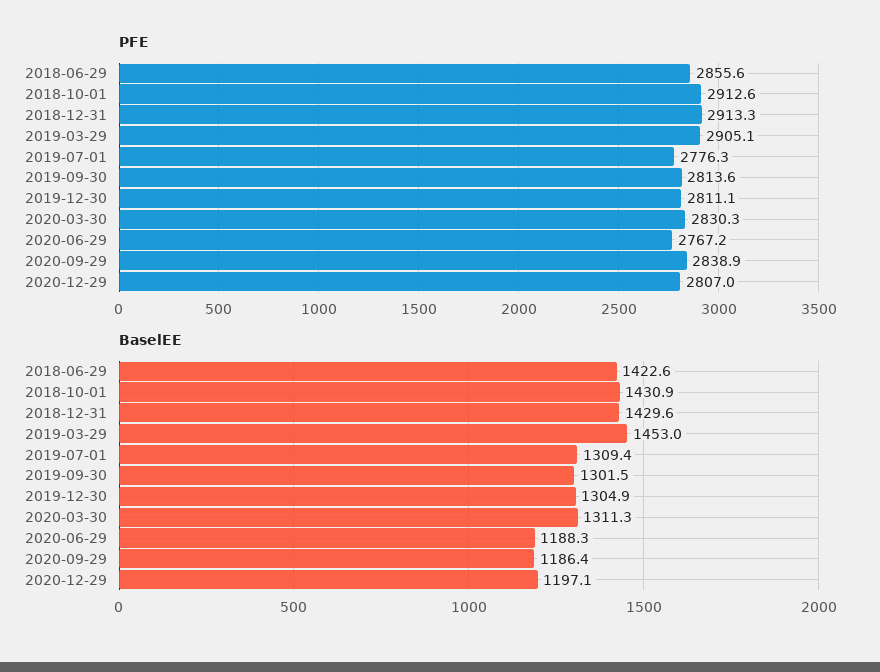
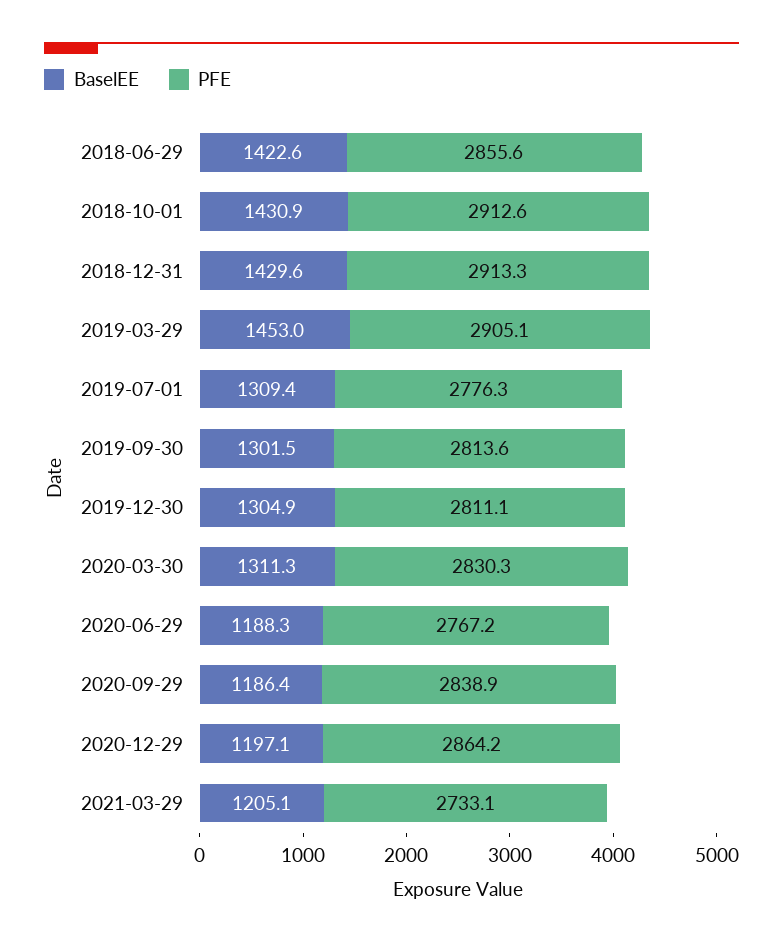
PFE, 2020-12-29: 2807 -> 2864.2
BaselEE, 2021-03-29: none -> 1205.1
PFE, 2021-03-29: none -> 2733.1

